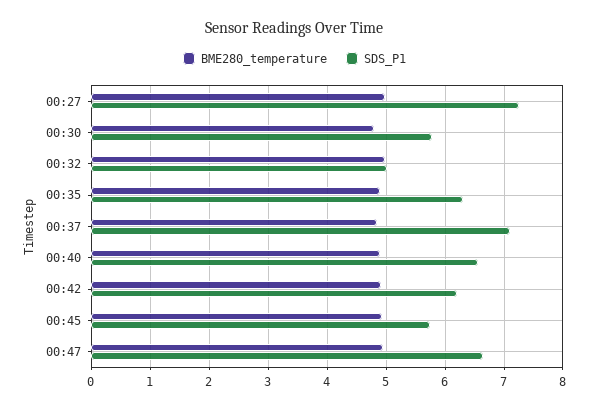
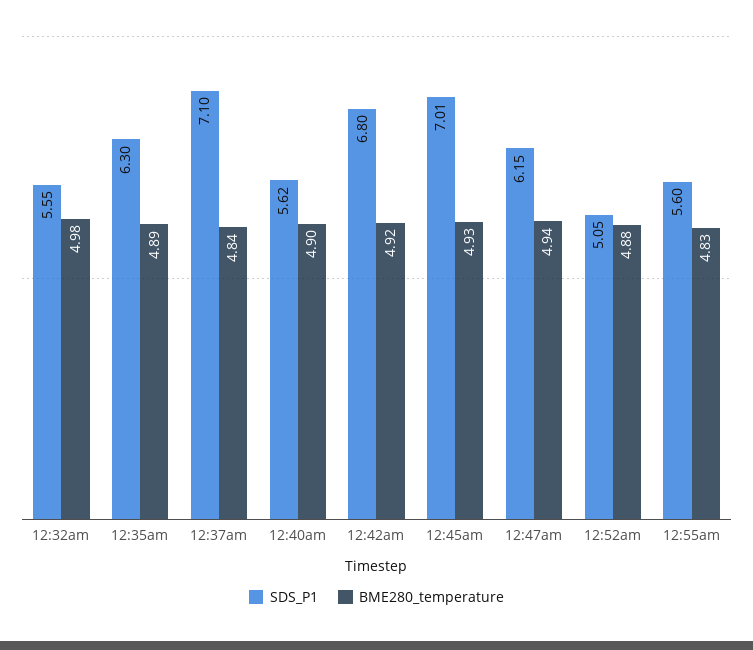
BME280_temperature, 00:27: 5 -> none
SDS_P1, 00:27: 7.2 -> none
BME280_temperature, 00:30: 4.8 -> none
SDS_P1, 00:30: 5.8 -> none
SDS_P1, 00:32: 5 -> 5.55
SDS_P1, 00:40: 6.6 -> 5.62
SDS_P1, 00:42: 6.2 -> 6.8
SDS_P1, 00:45: 5.8 -> 7.01
SDS_P1, 00:47: 6.6 -> 6.15
SDS_P1, 12:52am: none -> 5.05
BME280_temperature, 12:52am: none -> 4.88
SDS_P1, 12:55am: none -> 5.6
BME280_temperature, 12:55am: none -> 4.83

